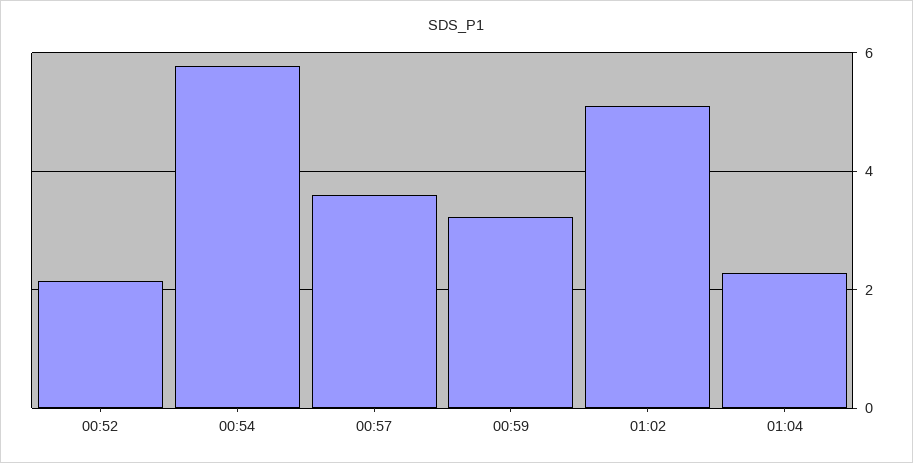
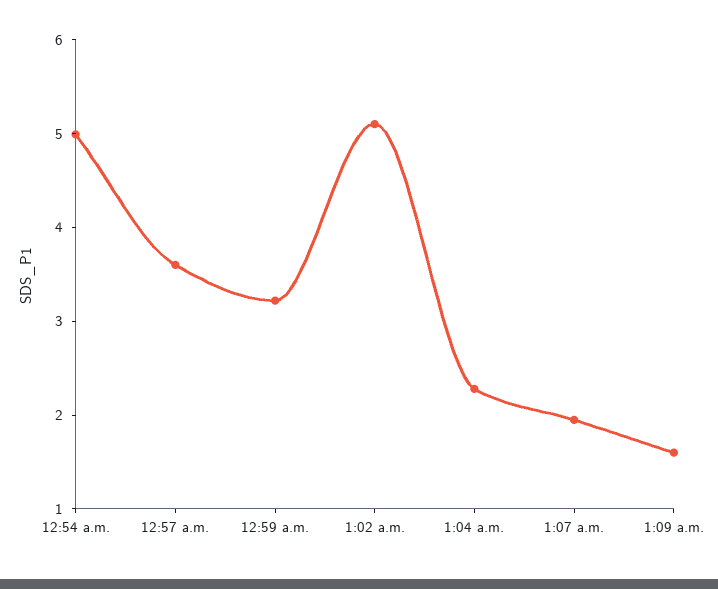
00:52: 2.2 -> none
00:54: 5.8 -> 5
1:07 a.m.: none -> 2
1:09 a.m.: none -> 1.6

